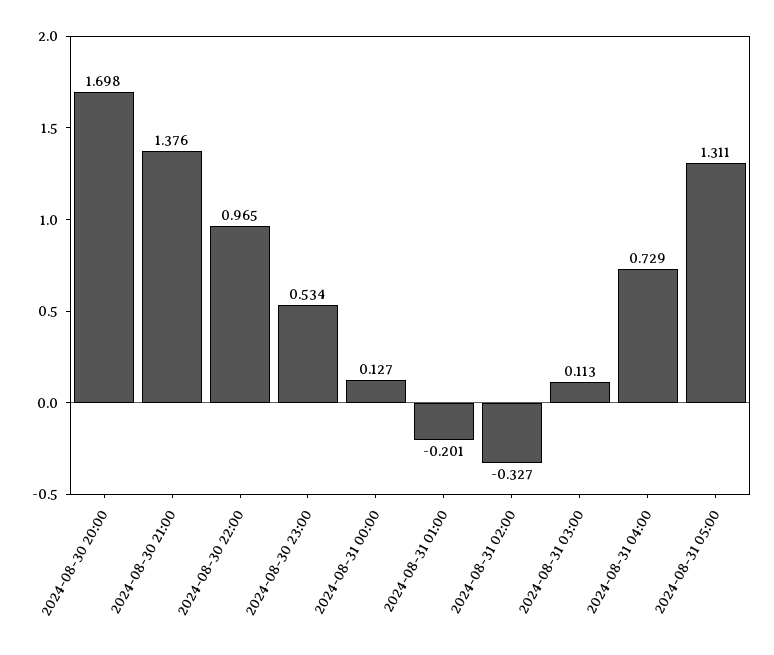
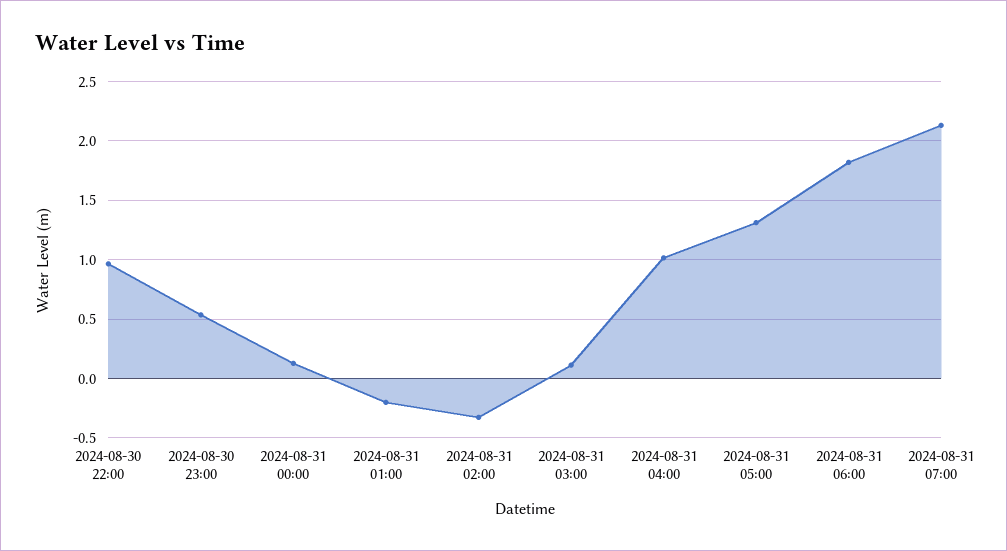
2024-08-30 20:00: 1.698 -> none
2024-08-30 21:00: 1.376 -> none
2024-08-31 04:00: 0.729 -> 1
2024-08-31 06:00: none -> 1.8
2024-08-31 07:00: none -> 2.1

